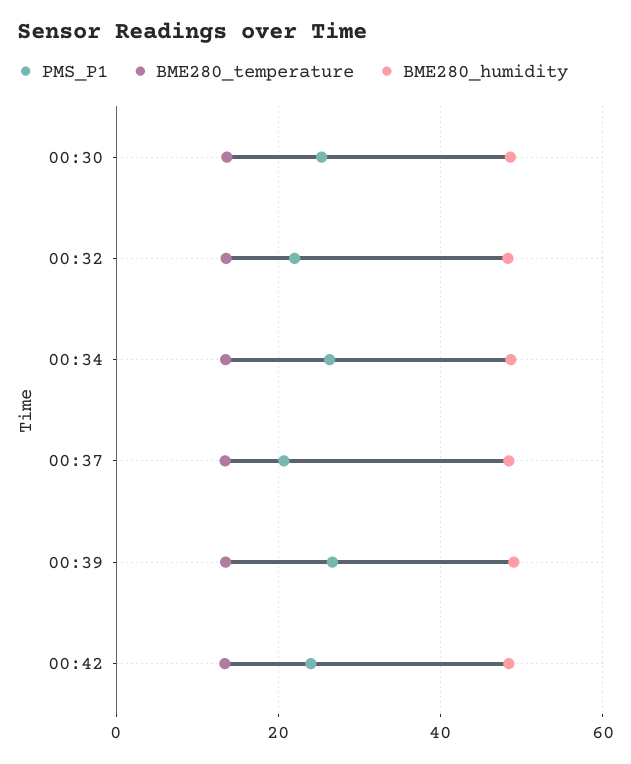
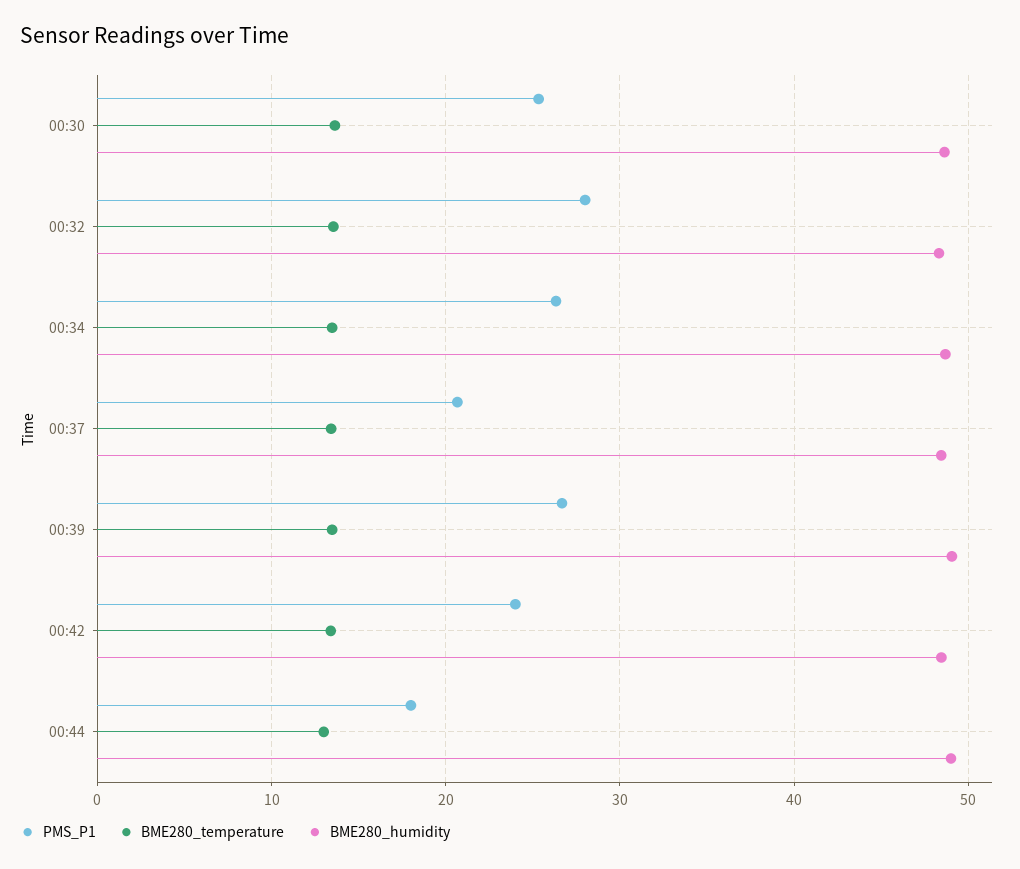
PMS_P1, 00:32: 22 -> 28
PMS_P1, 00:44: none -> 18
BME280_temperature, 00:44: none -> 13
BME280_humidity, 00:44: none -> 49

